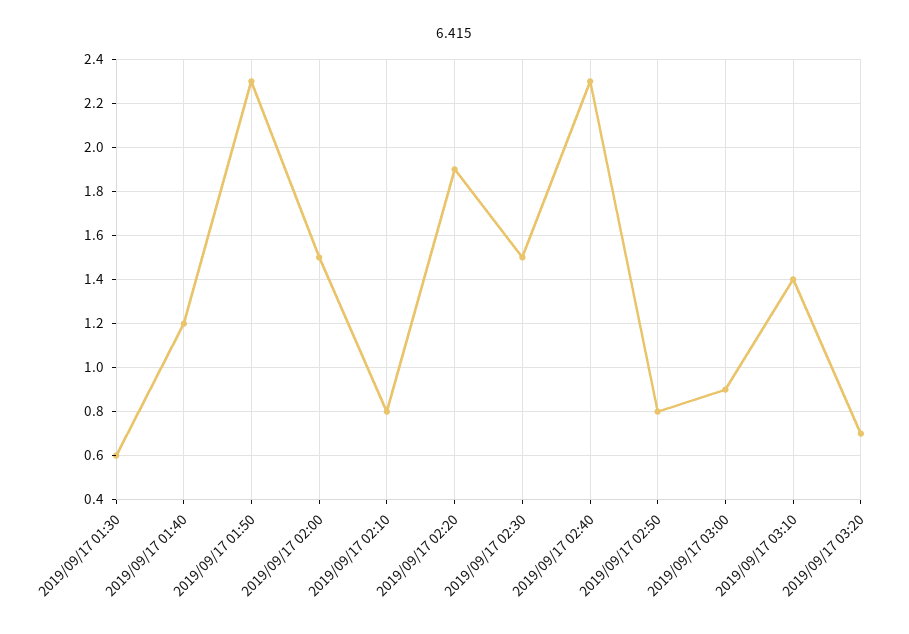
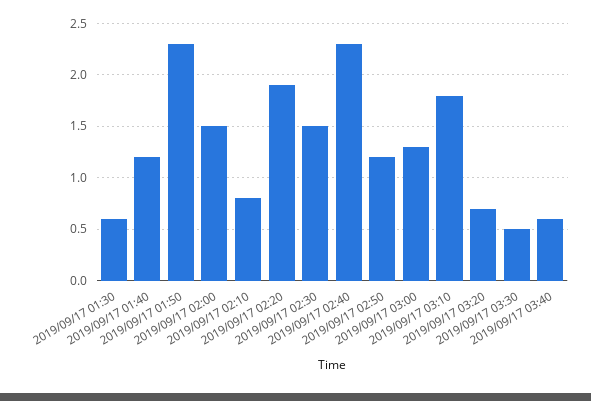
2019/09/17 02:50: 0.8 -> 1.2
2019/09/17 03:00: 0.9 -> 1.3
2019/09/17 03:10: 1.4 -> 1.8
2019/09/17 03:30: none -> 0.5
2019/09/17 03:40: none -> 0.6

